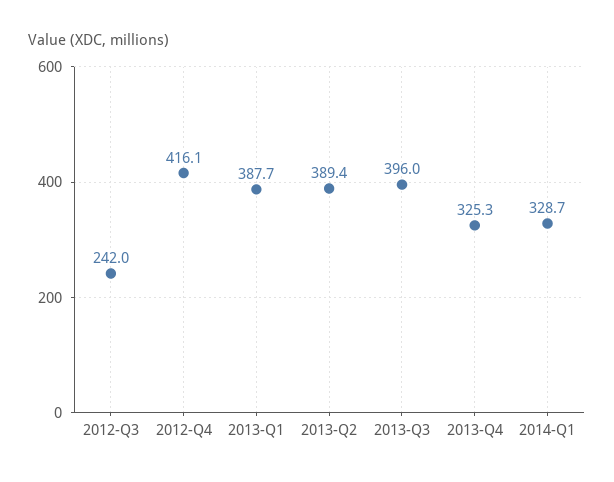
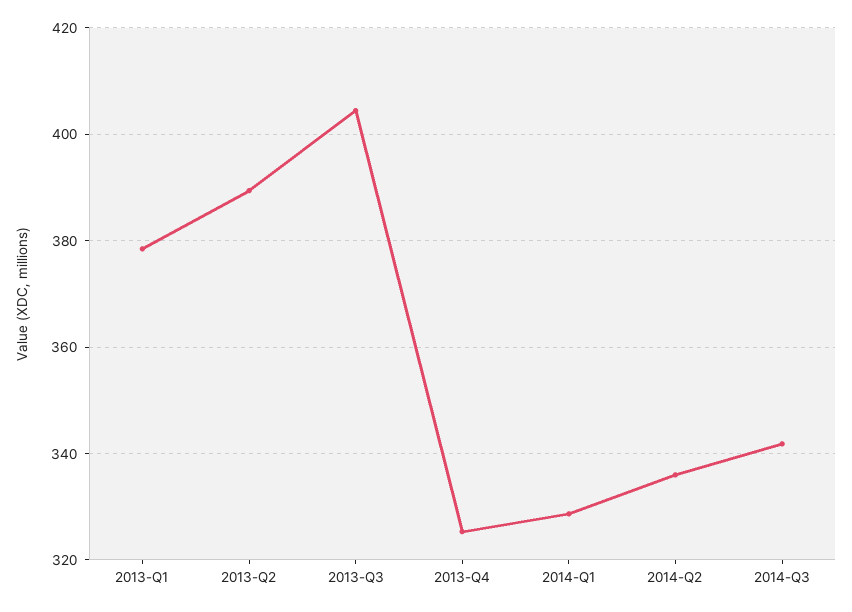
2012-Q3: 242 -> none
2012-Q4: 416.1 -> none
2013-Q1: 387.7 -> 378
2013-Q3: 396 -> 404
2014-Q2: none -> 336
2014-Q3: none -> 342

